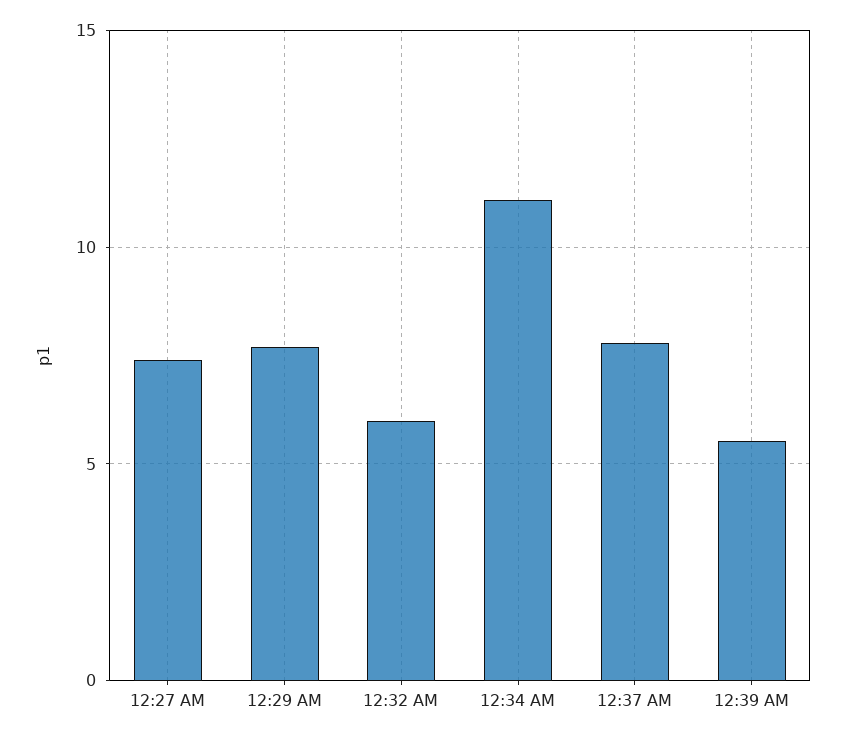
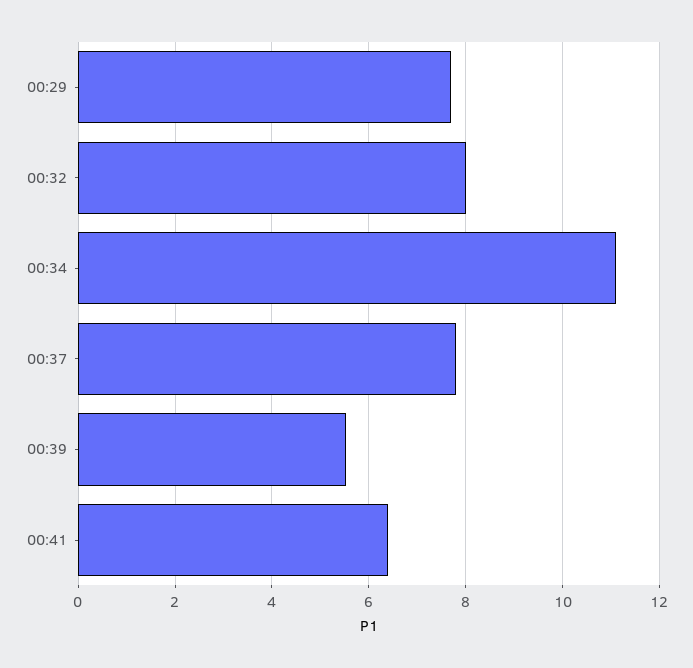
12:27 AM: 7.5 -> none
12:32 AM: 6 -> 8
00:41: none -> 6.4

